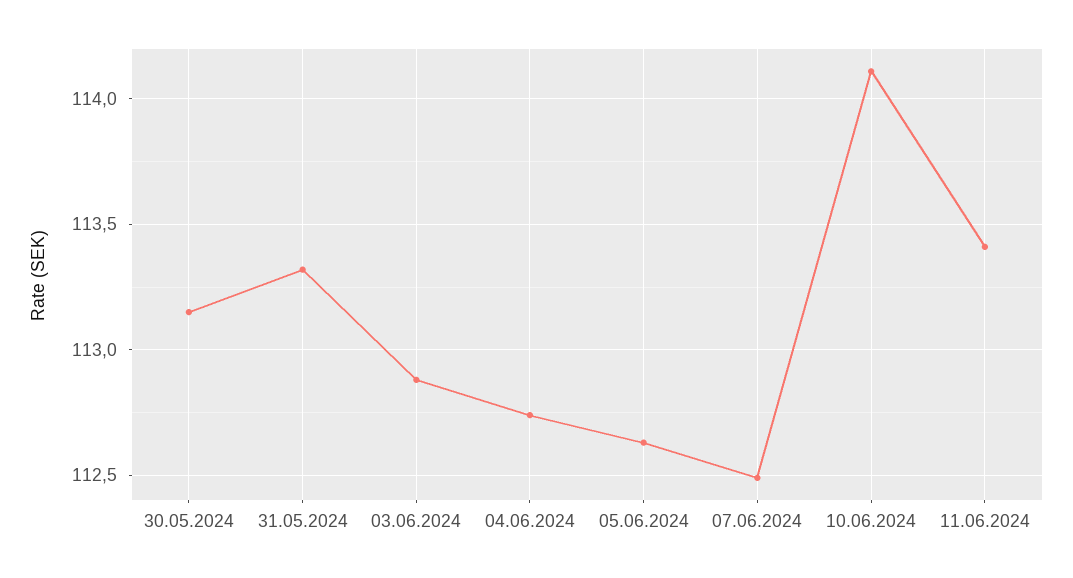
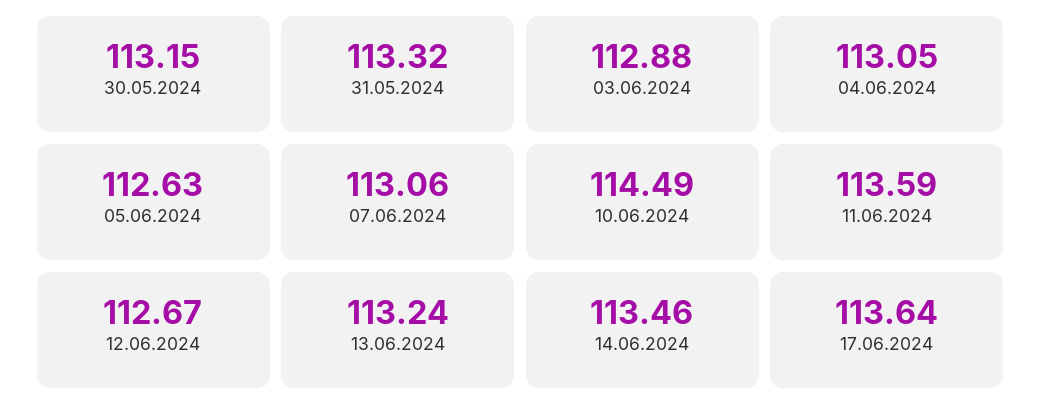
04.06.2024: 112.75 -> 113.05
07.06.2024: 112.5 -> 113.06
10.06.2024: 114.1 -> 114.49
11.06.2024: 113.4 -> 113.59
12.06.2024: none -> 112.67
13.06.2024: none -> 113.24
14.06.2024: none -> 113.46
17.06.2024: none -> 113.64

